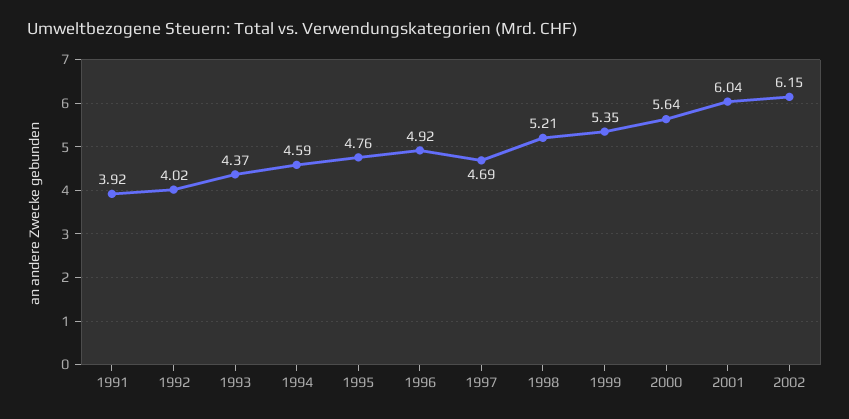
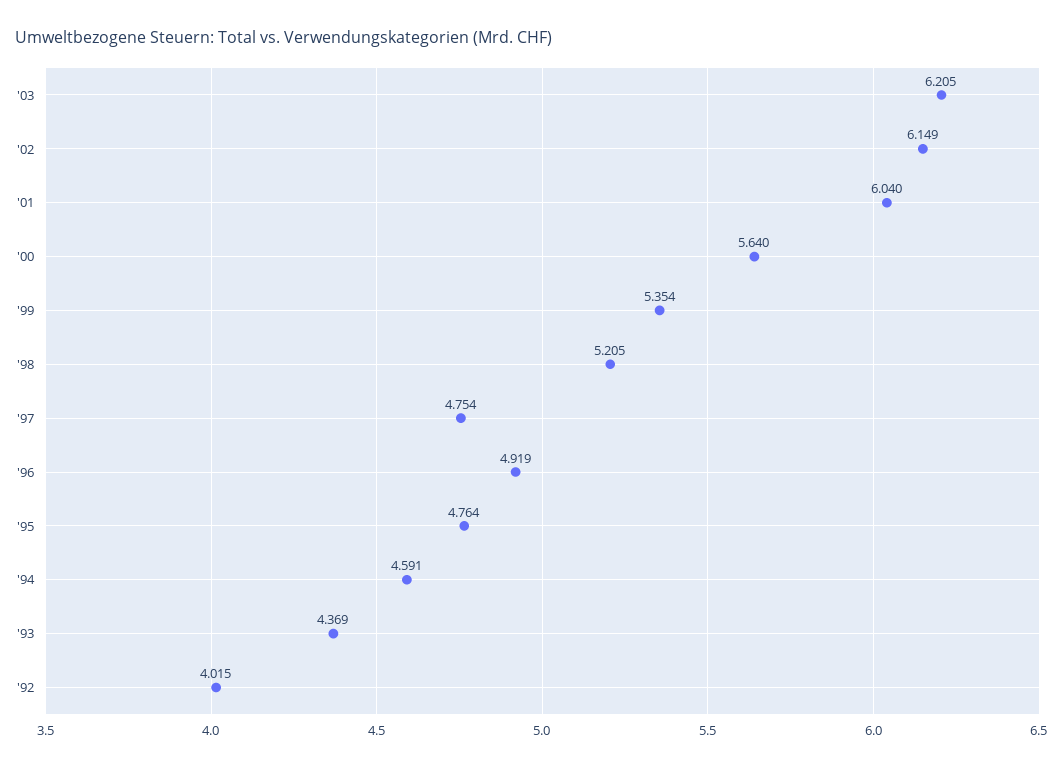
1991: 3.92 -> none
1997: 4.69 -> 4.754
'03: none -> 6.205

